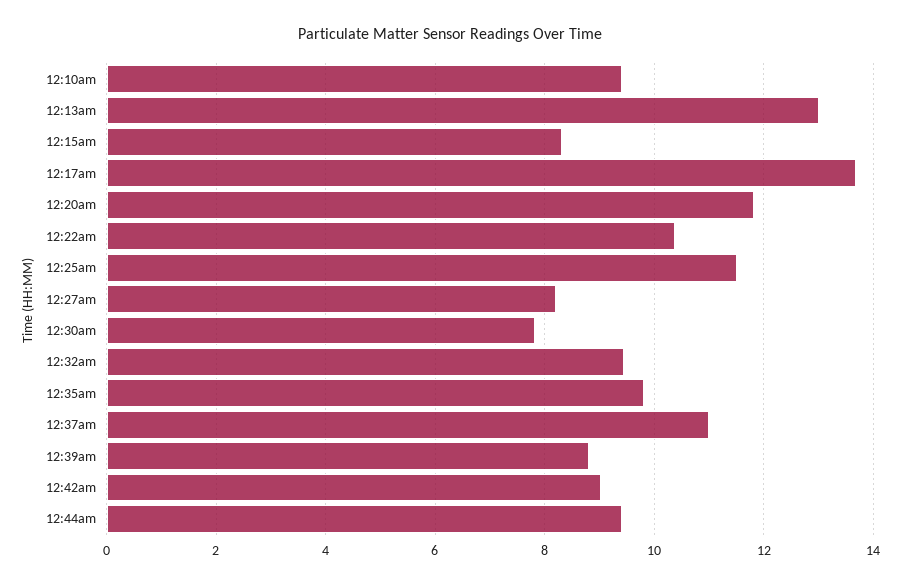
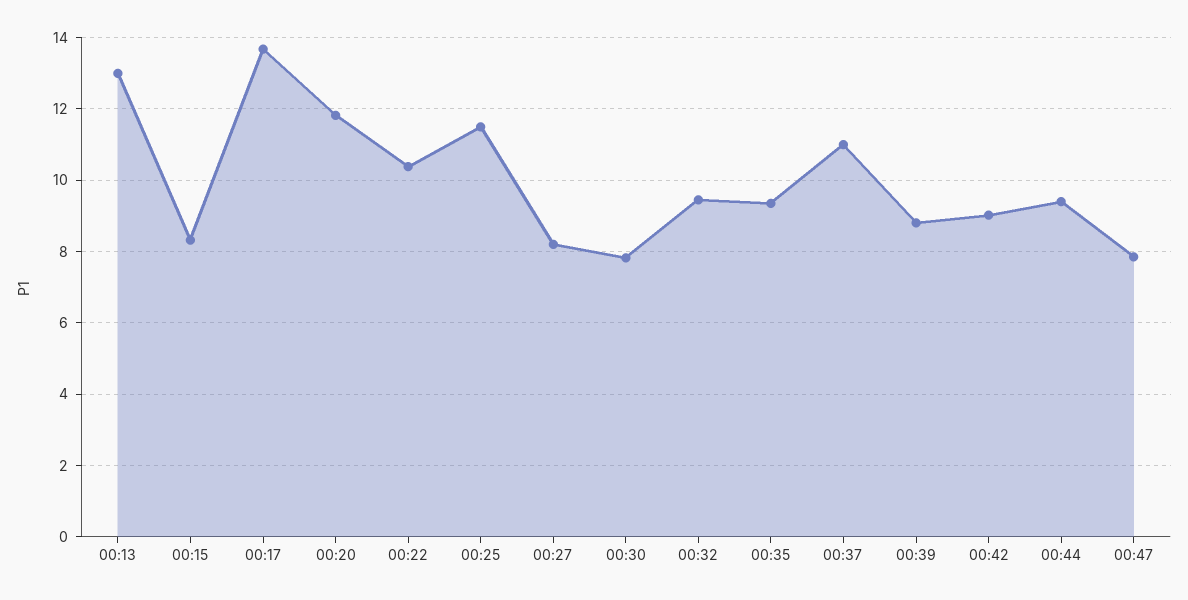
12:10am: 9.4 -> none
12:35am: 9.8 -> 9.4
00:47: none -> 7.8

